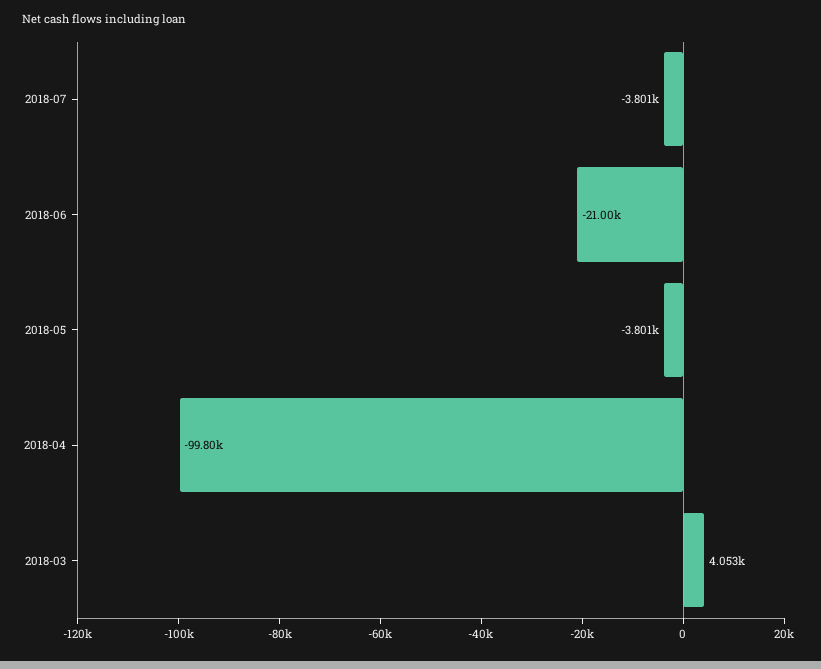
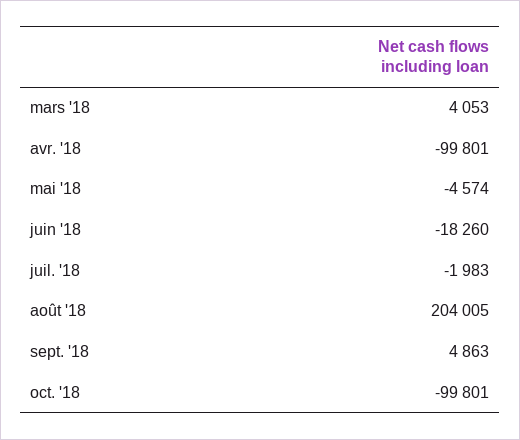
2018-07: -3801 -> -1983
2018-06: -21000 -> -18260
2018-05: -3801 -> -4574
août '18: none -> 204005
sept. '18: none -> 4863
oct. '18: none -> -99801

